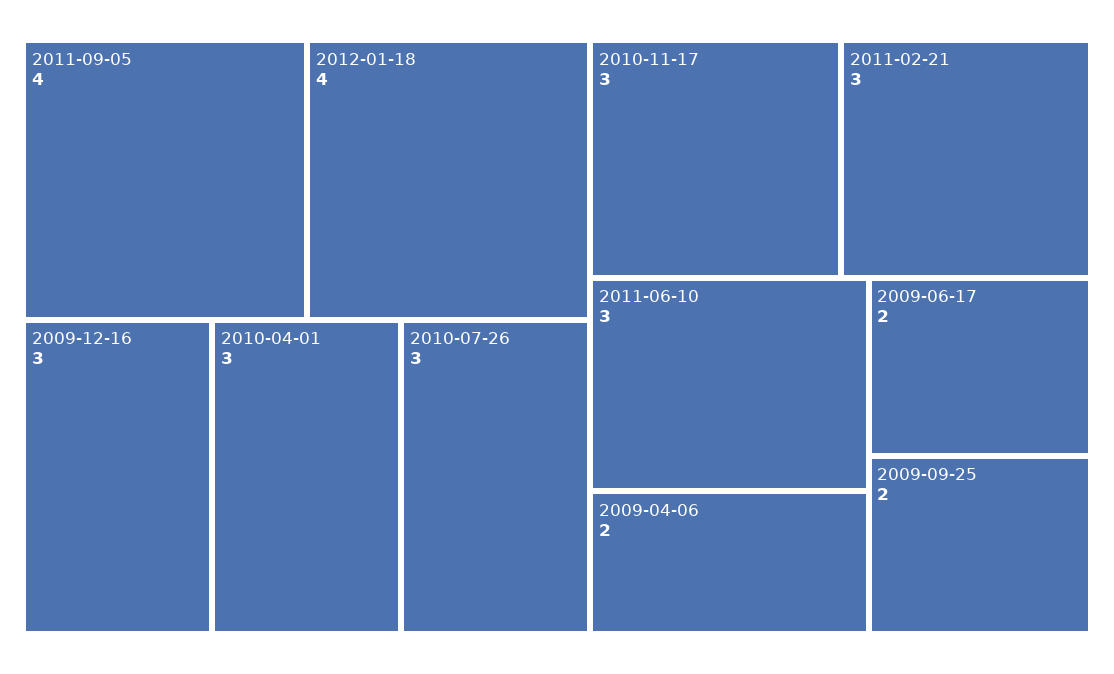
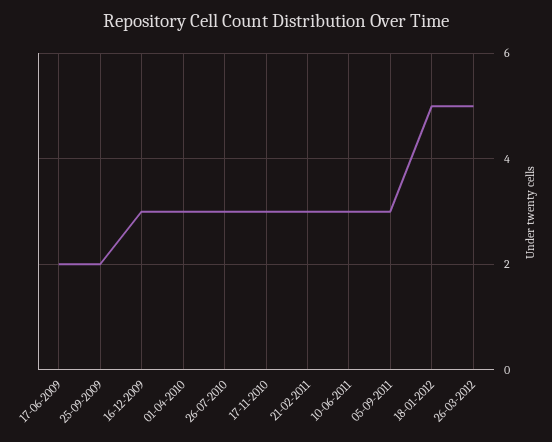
2011-09-05: 4 -> 3
2012-01-18: 4 -> 5
2009-04-06: 2 -> none
26-03-2012: none -> 5

